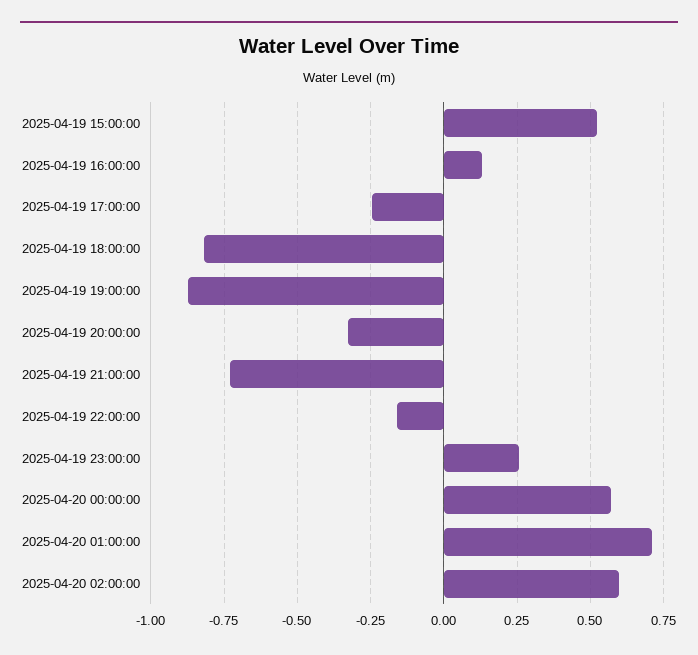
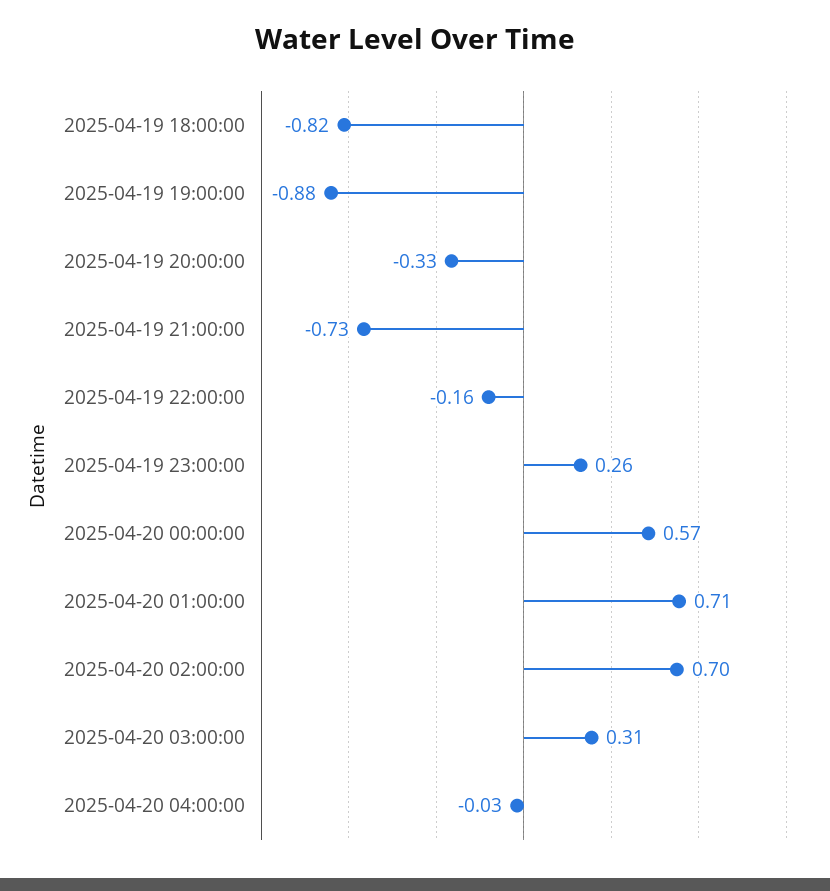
2025-04-19 15:00:00: 0.525 -> none
2025-04-19 16:00:00: 0.125 -> none
2025-04-19 17:00:00: -0.25 -> none
2025-04-20 02:00:00: 0.6 -> 0.7
2025-04-20 03:00:00: none -> 0.31
2025-04-20 04:00:00: none -> -0.03

